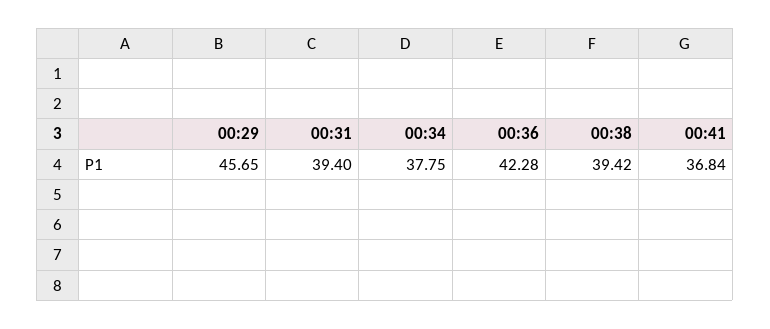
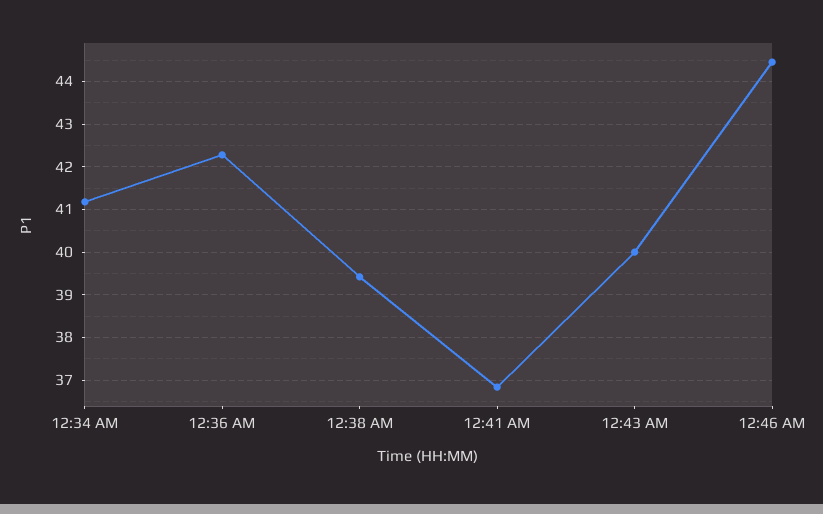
00:29: 45.65 -> none
00:31: 39.4 -> none
00:34: 37.75 -> 41.2
12:43 AM: none -> 40
12:46 AM: none -> 44.4

